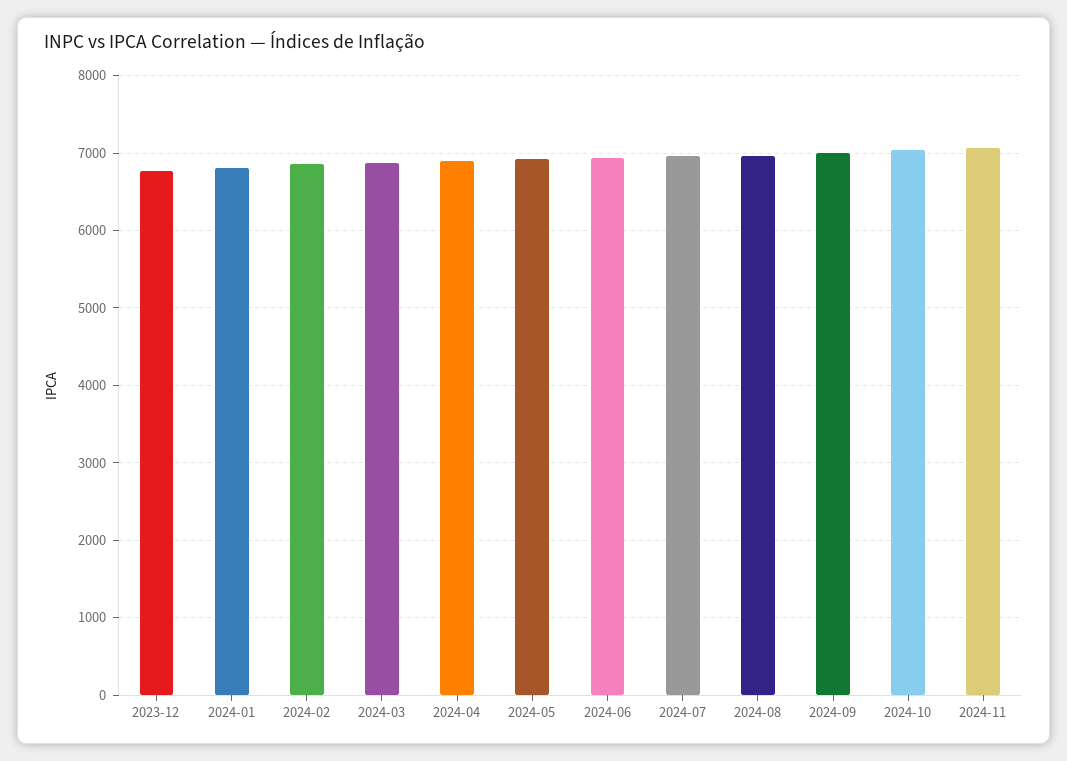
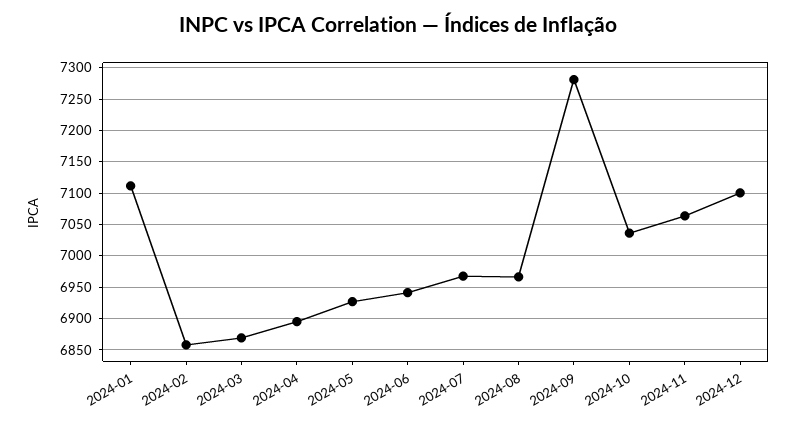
2023-12: 6800 -> none
2024-01: 6800 -> 7110
2024-09: 7000 -> 7280
2024-12: none -> 7100

